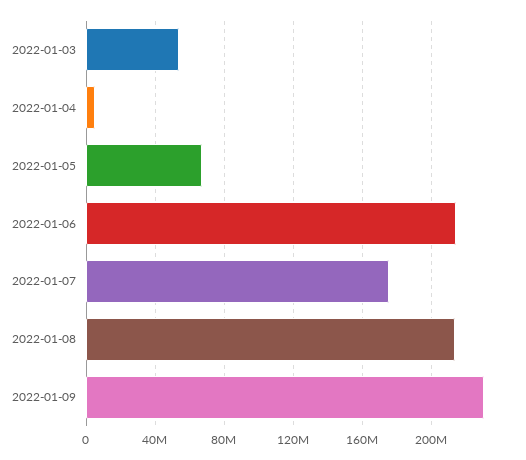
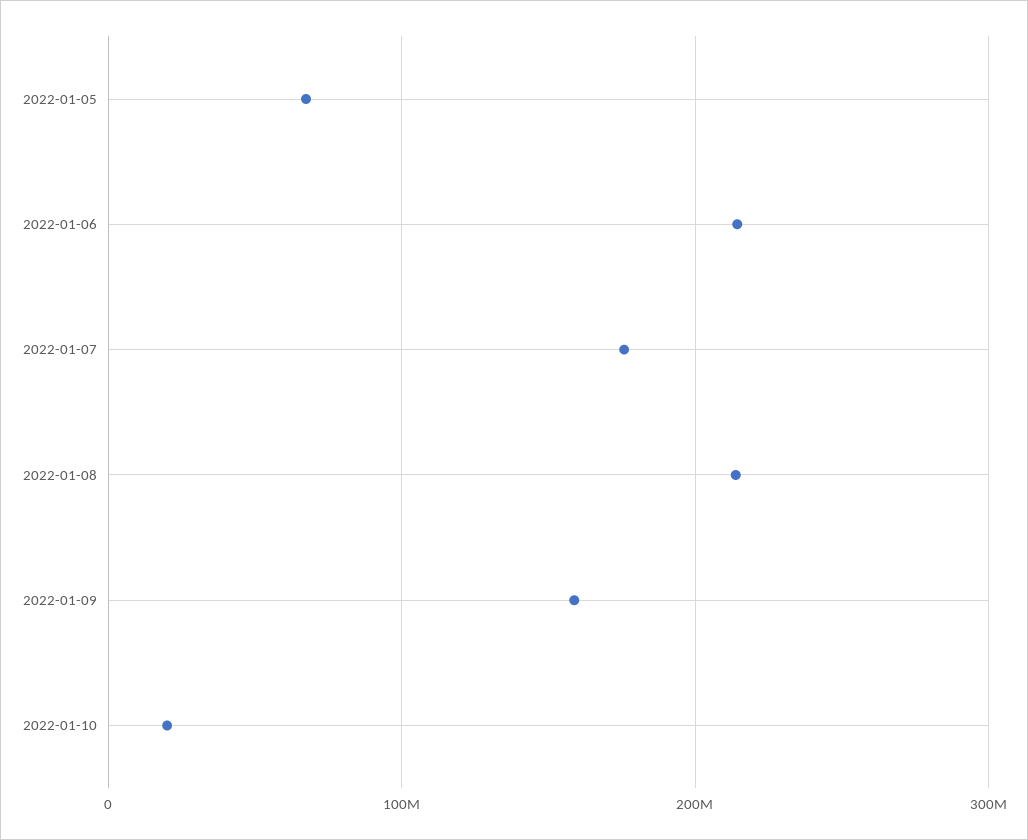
2022-01-03: 55000000 -> none
2022-01-04: 5000000 -> none
2022-01-09: 230000000 -> 160000000
2022-01-10: none -> 20000000

